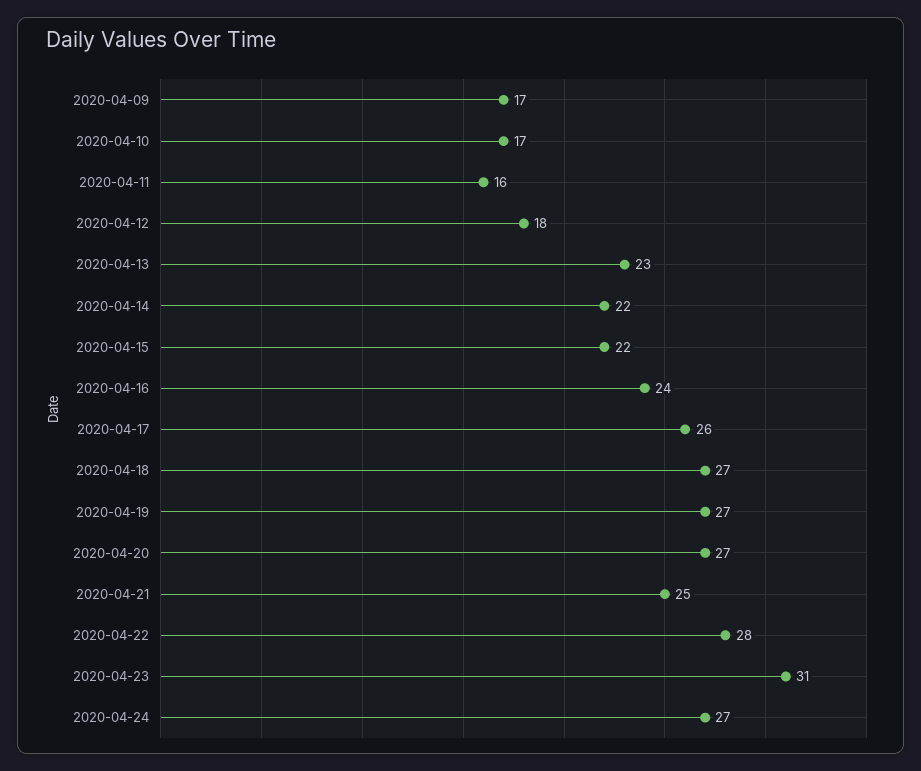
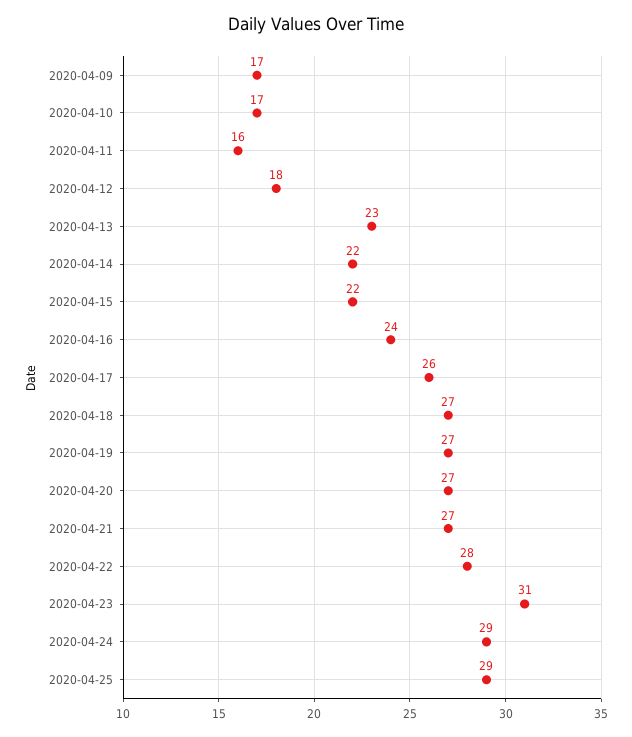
2020-04-21: 25 -> 27
2020-04-24: 27 -> 29
2020-04-25: none -> 29

